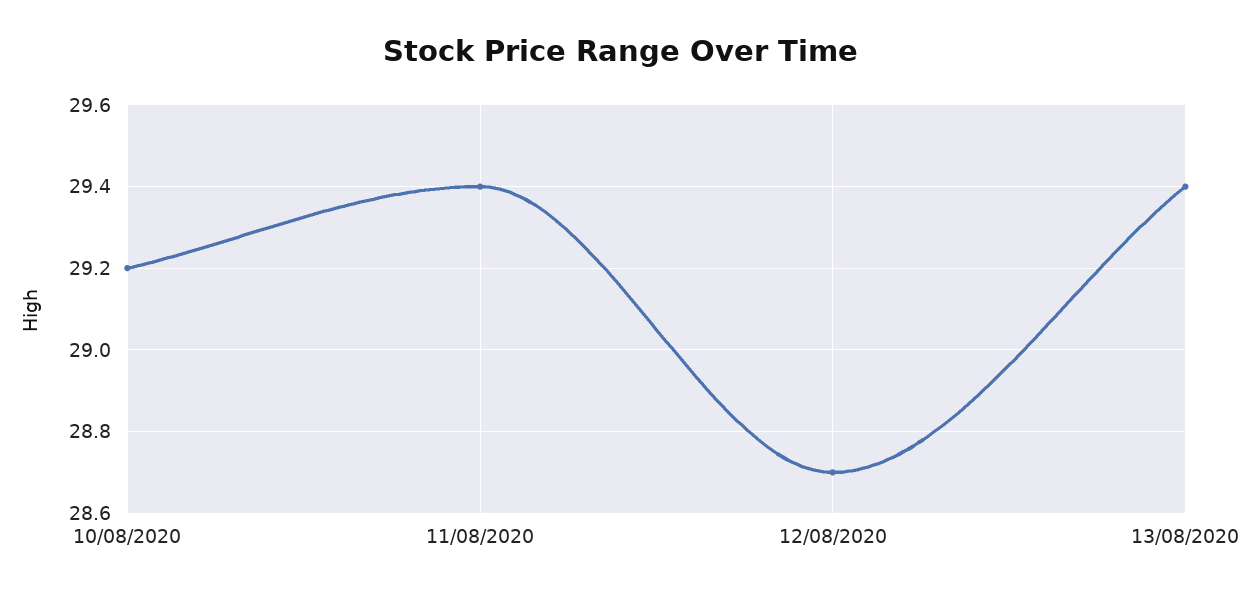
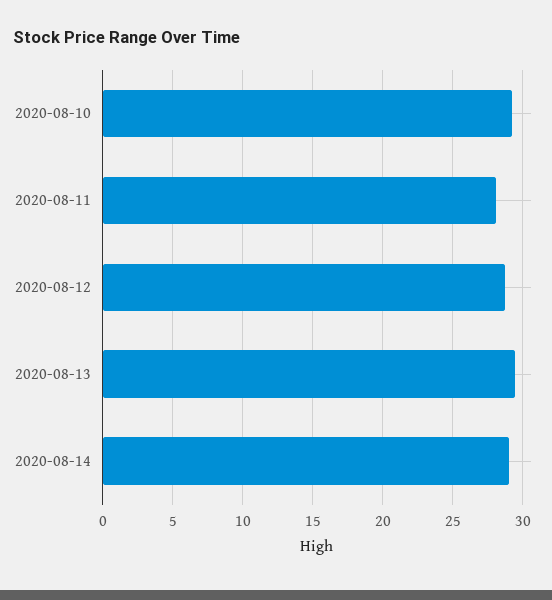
11/08/2020: 29.4 -> 28
2020-08-14: none -> 29

